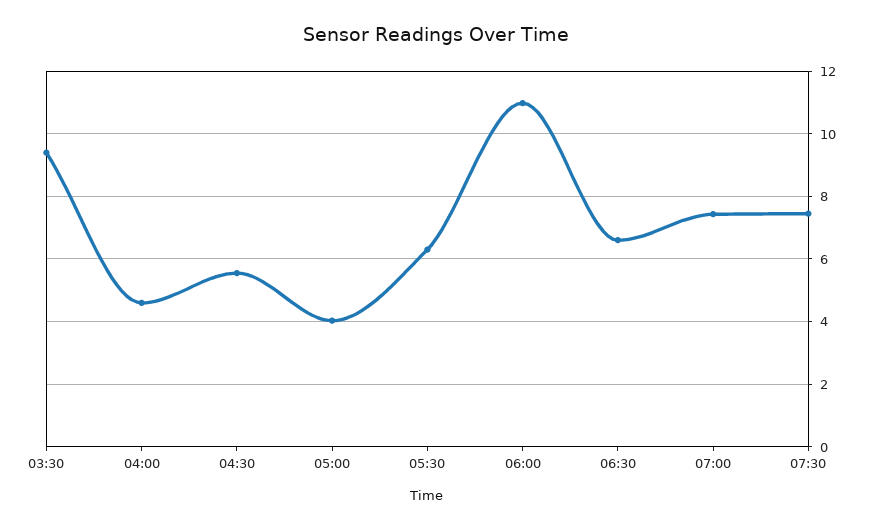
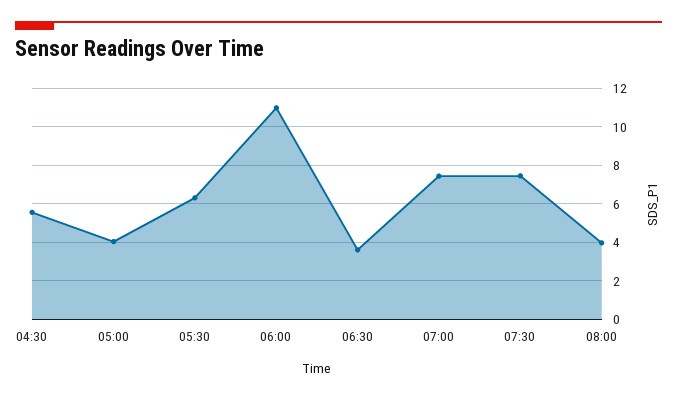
03:30: 9.4 -> none
04:00: 4.6 -> none
06:30: 6.6 -> 3.5
08:00: none -> 4

